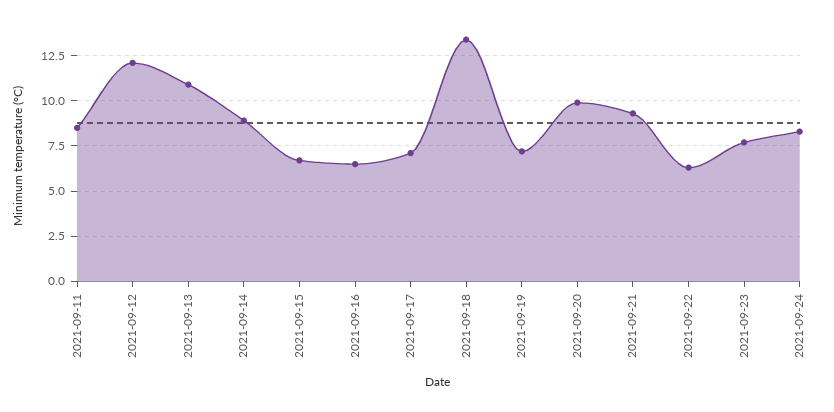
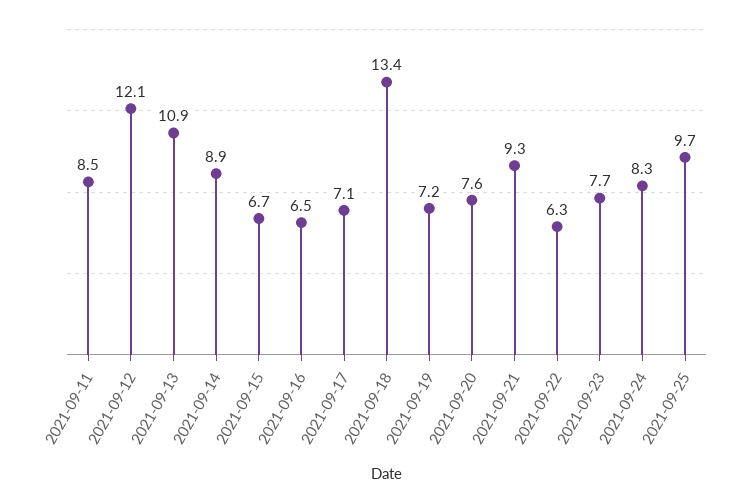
2021-09-20: 10 -> 7.6
2021-09-25: none -> 9.7

